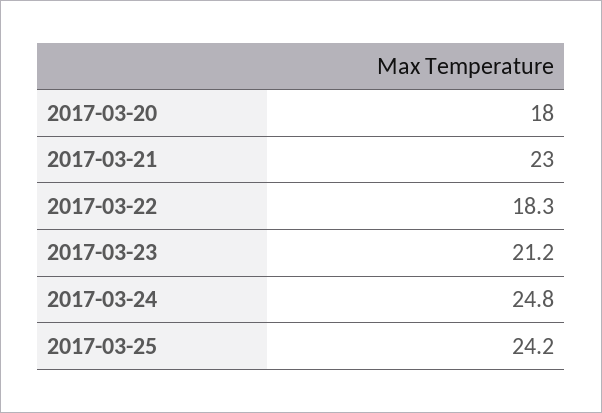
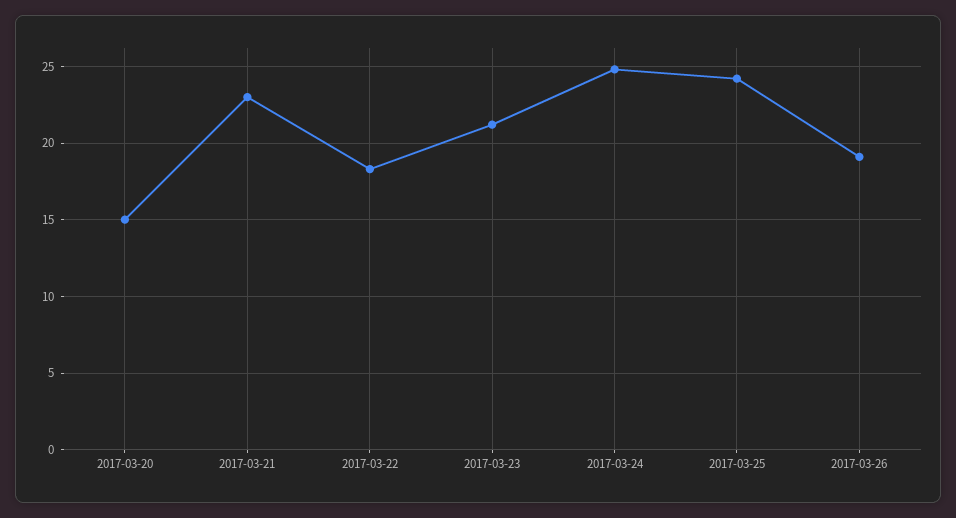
2017-03-20: 18 -> 15
2017-03-26: none -> 19

